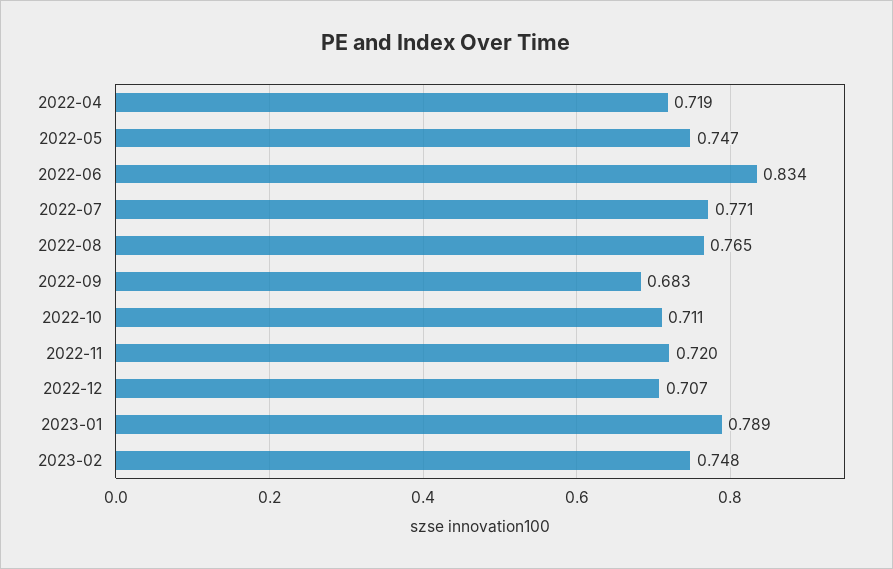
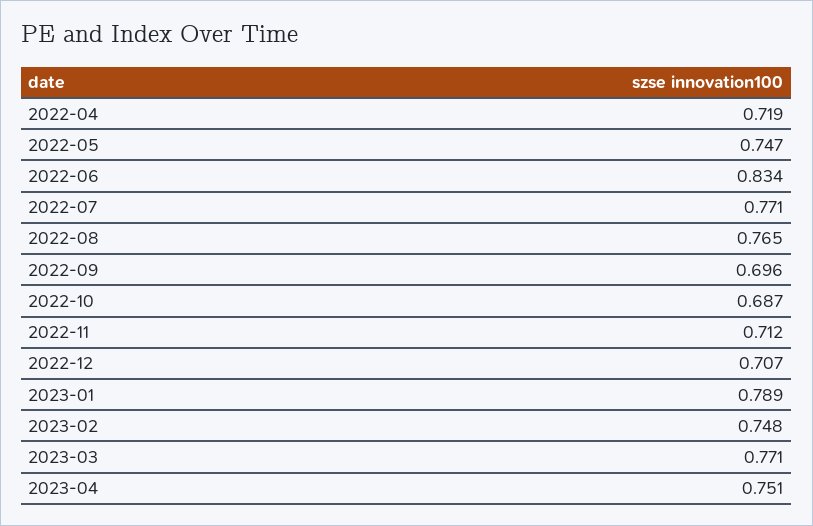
2022-09: 0.683 -> 0.696
2022-10: 0.711 -> 0.687
2022-11: 0.72 -> 0.712
2023-03: none -> 0.771
2023-04: none -> 0.751

